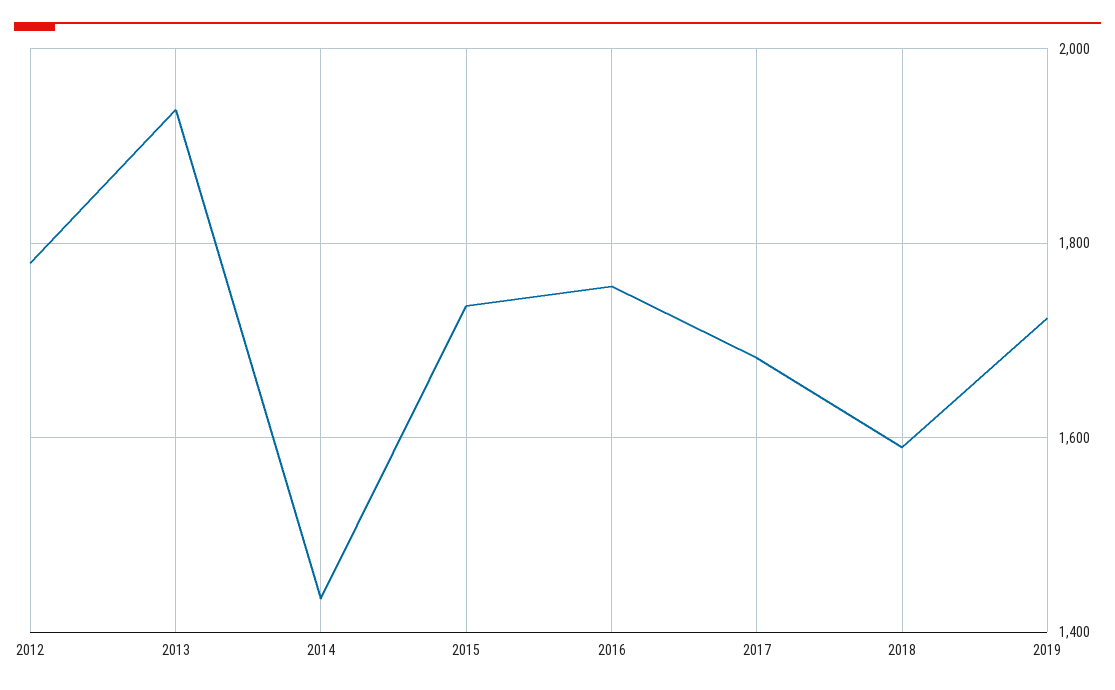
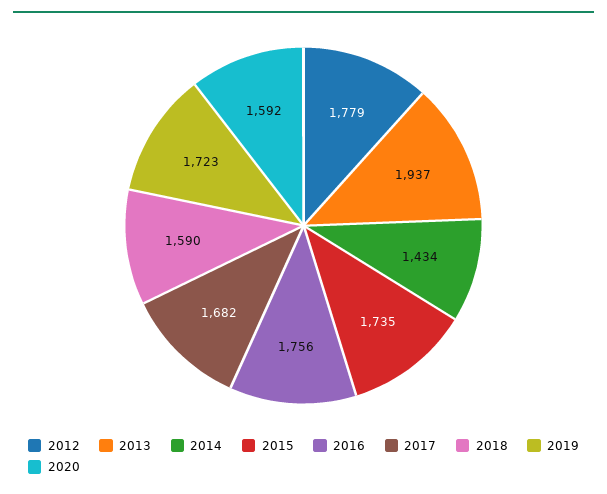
2020: none -> 1592

